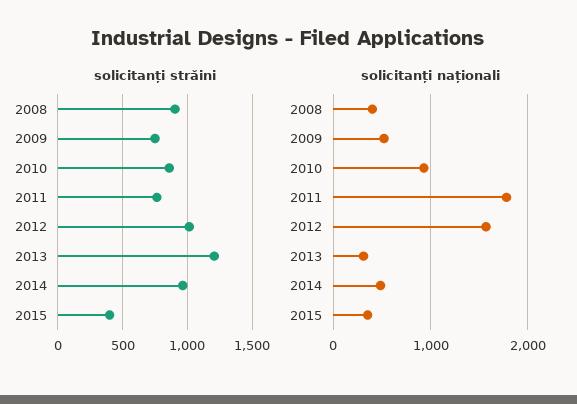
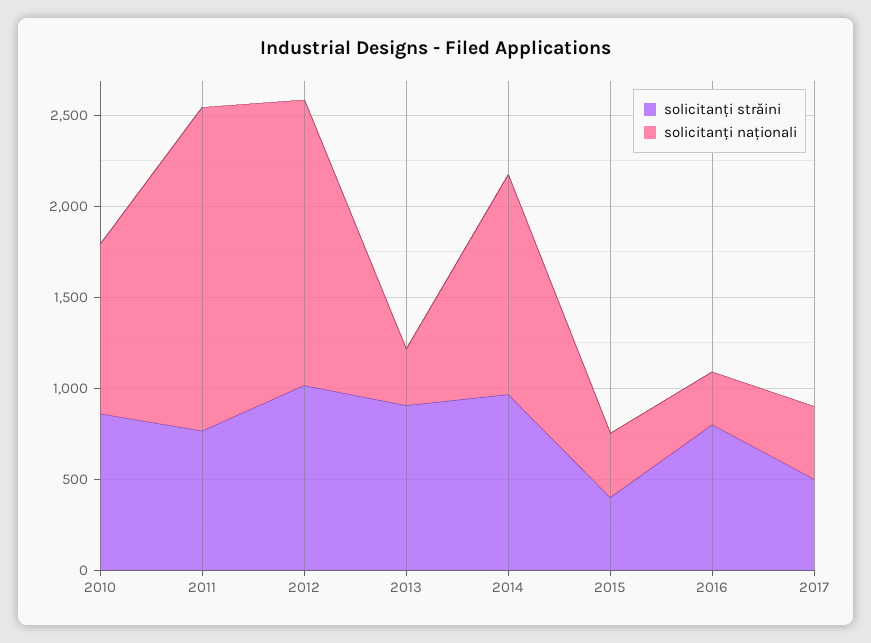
solicitanți străini, 2008: 900 -> none
solicitanți străini, 2009: 750 -> none
solicitanți străini, 2013: 1200 -> 900
solicitanți naționali, 2008: 400 -> none
solicitanți naționali, 2009: 500 -> none
solicitanți naționali, 2014: 500 -> 1200
solicitanți străini, 2016: none -> 800
solicitanți naționali, 2016: none -> 300
solicitanți străini, 2017: none -> 500
solicitanți naționali, 2017: none -> 400

